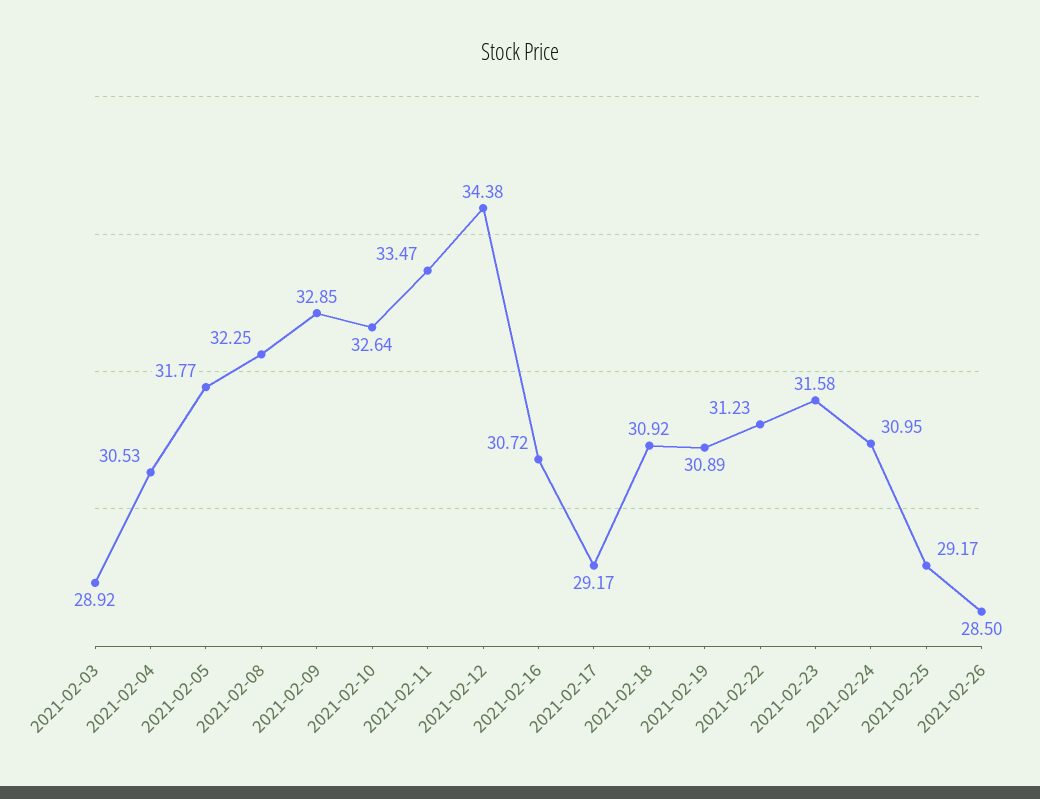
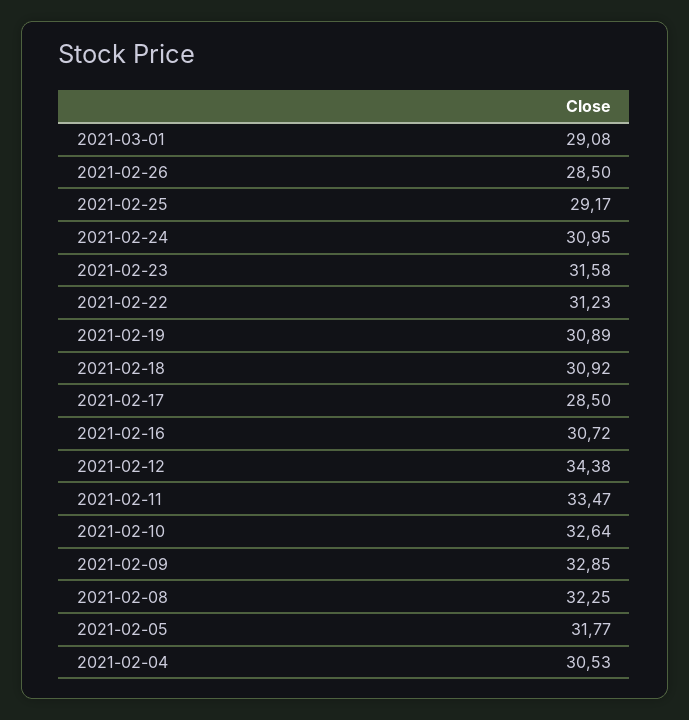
2021-02-03: 28.92 -> none
2021-02-17: 29.17 -> 28.5
2021-03-01: none -> 29.08

